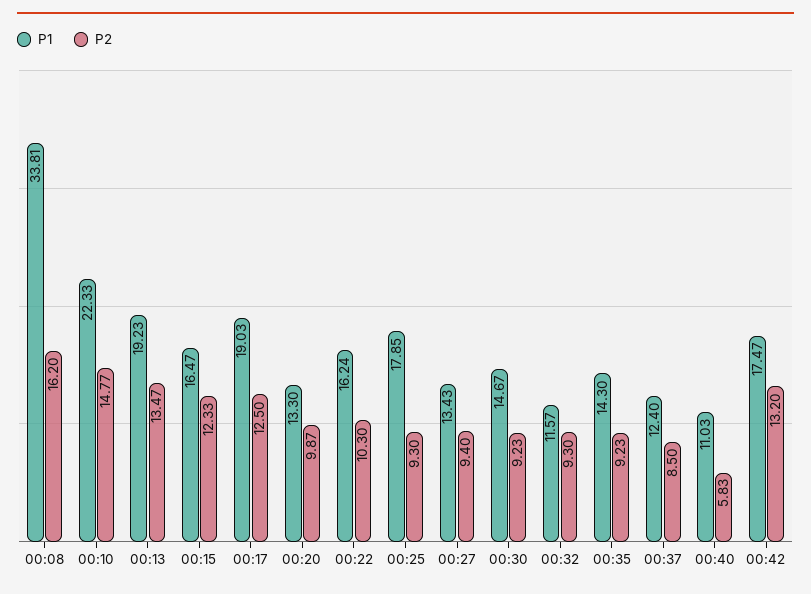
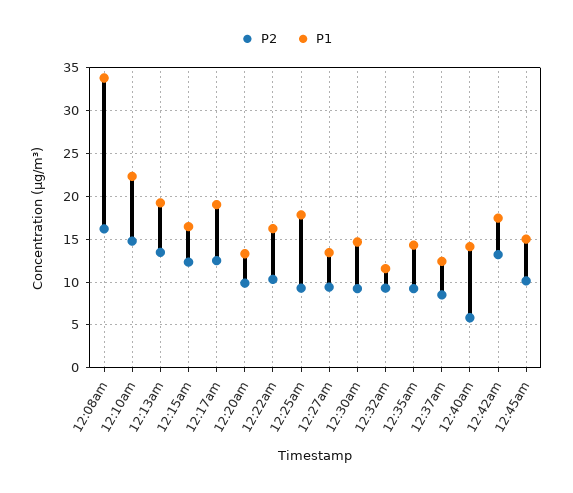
P1, 00:40: 11.03 -> 14
P2, 12:45am: none -> 10
P1, 12:45am: none -> 15

